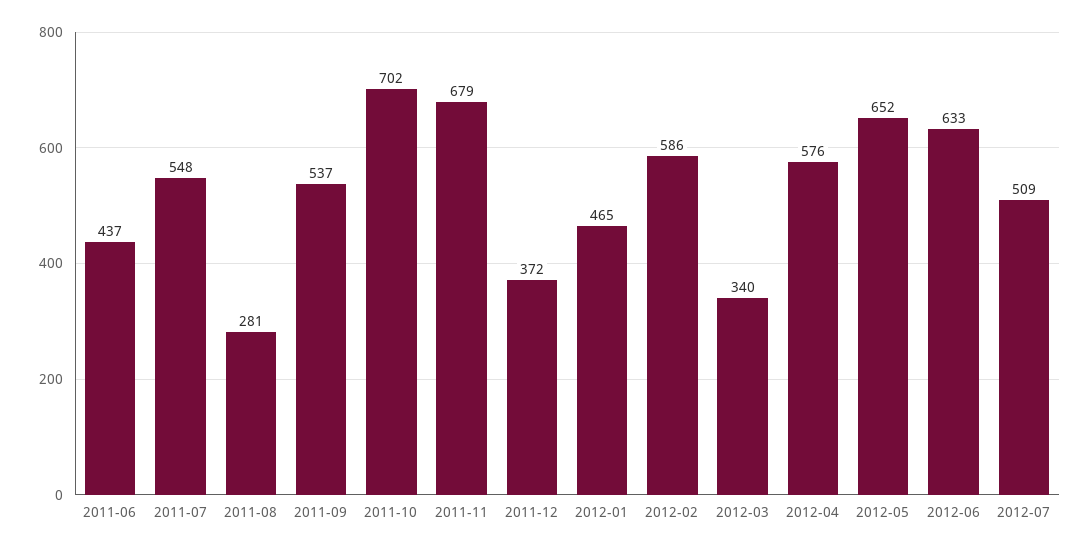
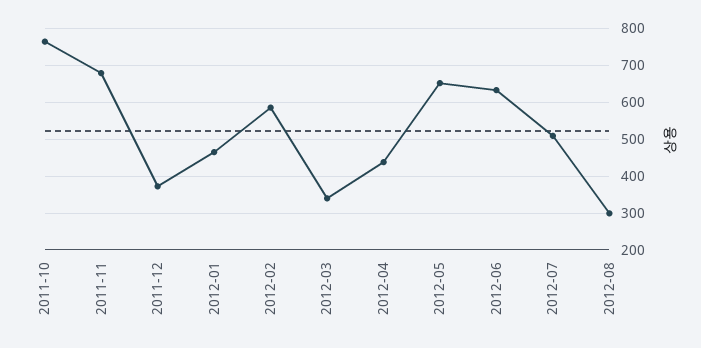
2011-06: 437 -> none
2011-07: 548 -> none
2011-08: 281 -> none
2011-09: 537 -> none
2011-10: 702 -> 760
2012-04: 576 -> 440
2012-08: none -> 300

